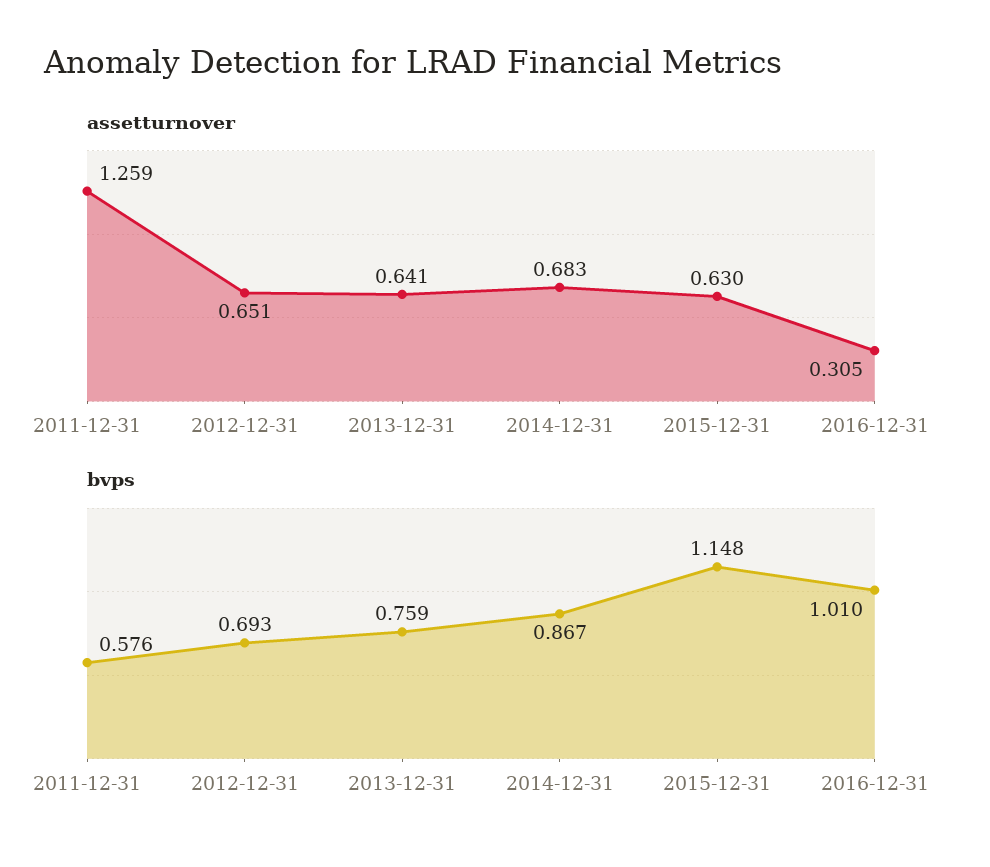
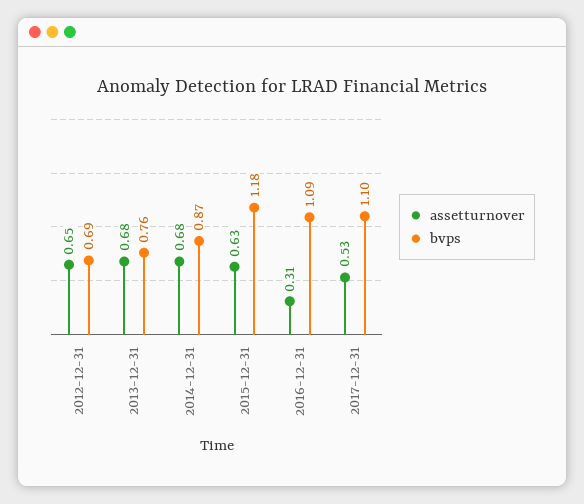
assetturnover, 2011-12-31: 1.259 -> none
assetturnover, 2013-12-31: 0.641 -> 0.68
bvps, 2011-12-31: 0.576 -> none
bvps, 2015-12-31: 1.148 -> 1.18
bvps, 2016-12-31: 1.01 -> 1.09
assetturnover, 2017-12-31: none -> 0.53
bvps, 2017-12-31: none -> 1.1

